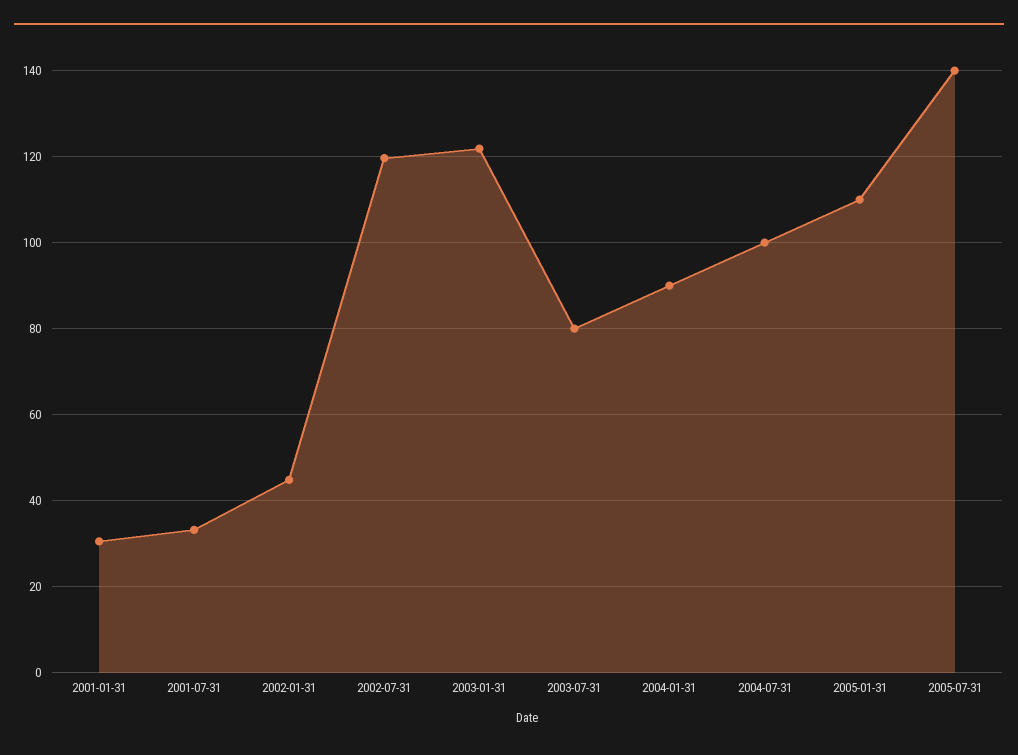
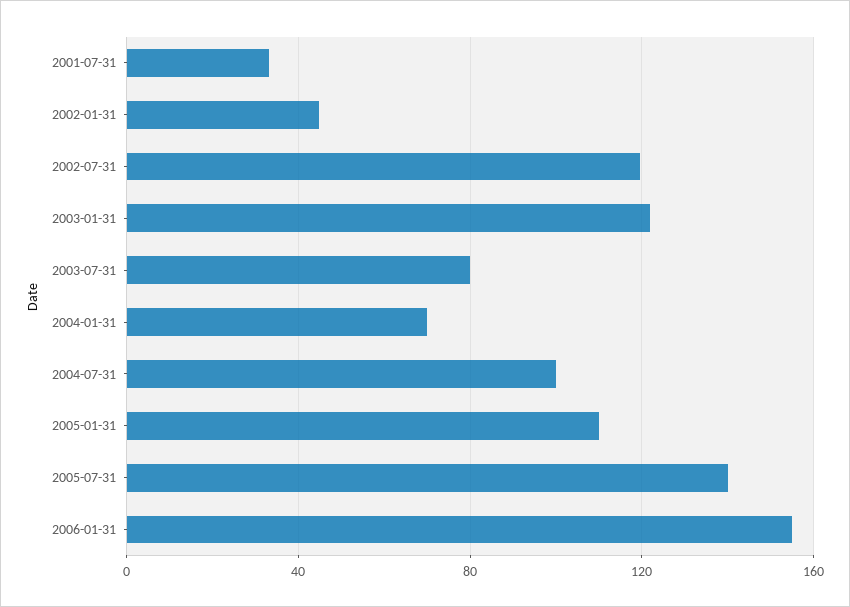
2001-01-31: 30 -> none
2004-01-31: 90 -> 70
2006-01-31: none -> 155

